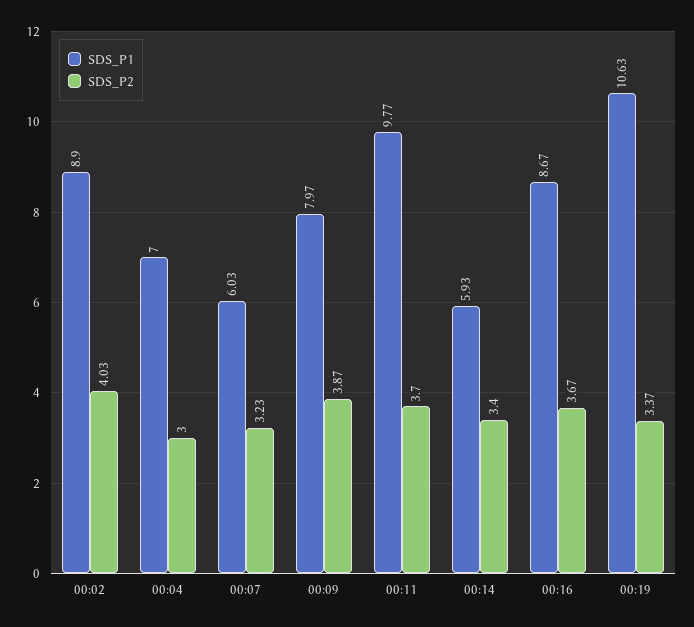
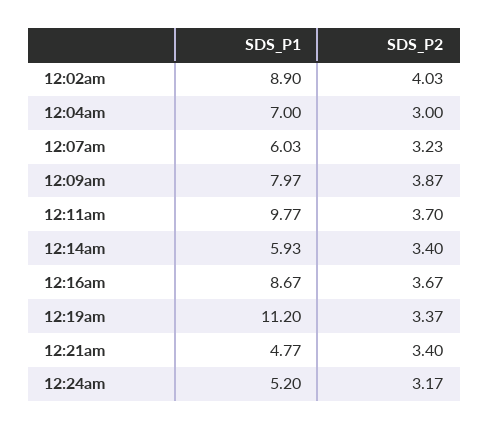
SDS_P1, 00:19: 10.63 -> 11.2
SDS_P1, 12:21am: none -> 4.77
SDS_P2, 12:21am: none -> 3.4
SDS_P1, 12:24am: none -> 5.2
SDS_P2, 12:24am: none -> 3.17

